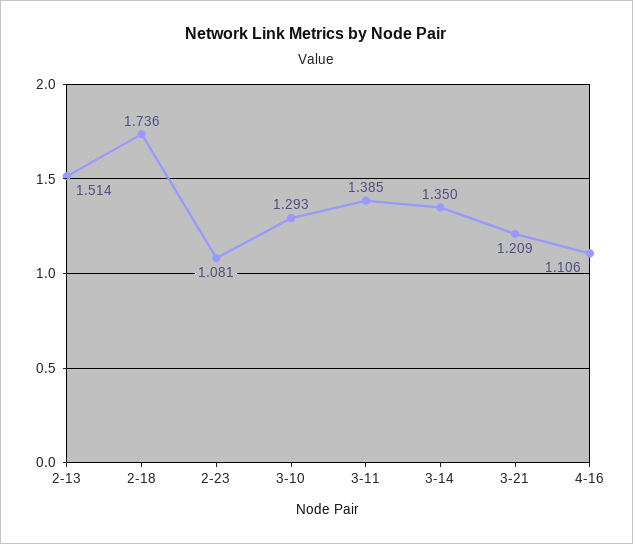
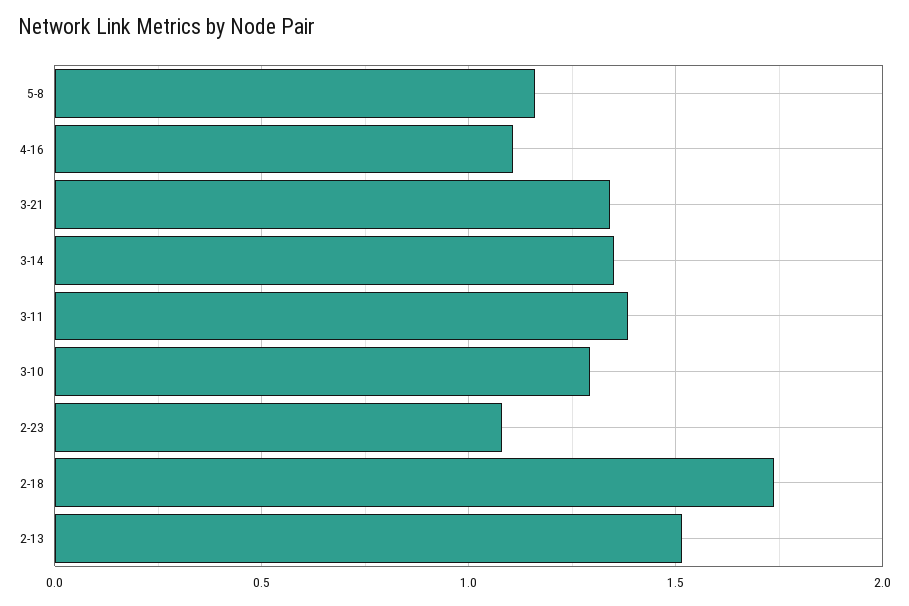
3-21: 1.209 -> 1.35
5-8: none -> 1.15

